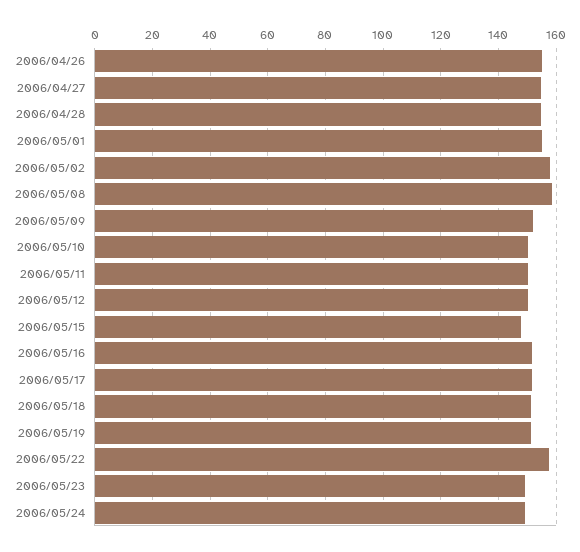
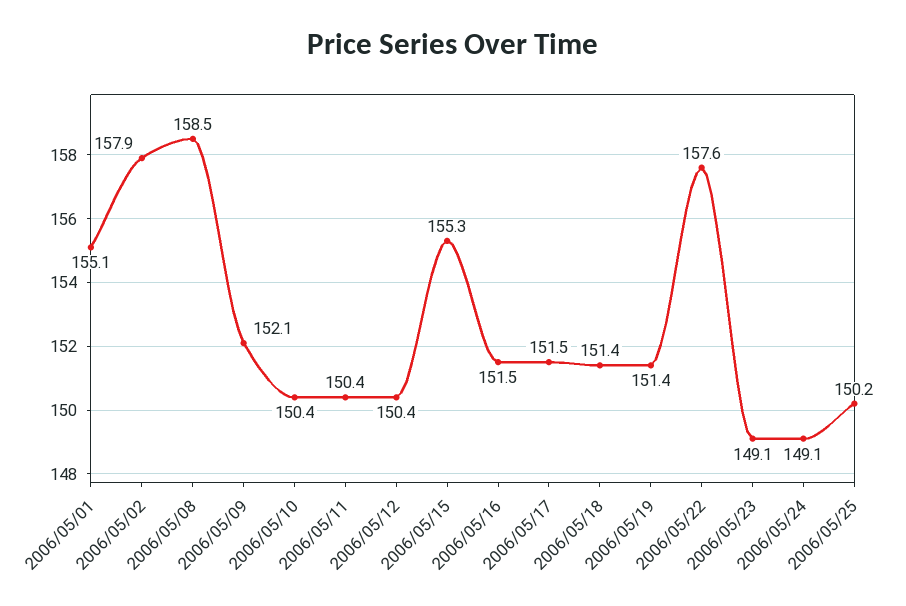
2006/04/26: 155 -> none
2006/04/27: 155 -> none
2006/04/28: 155 -> none
2006/05/15: 147.5 -> 155.3
2006/05/25: none -> 150.2

